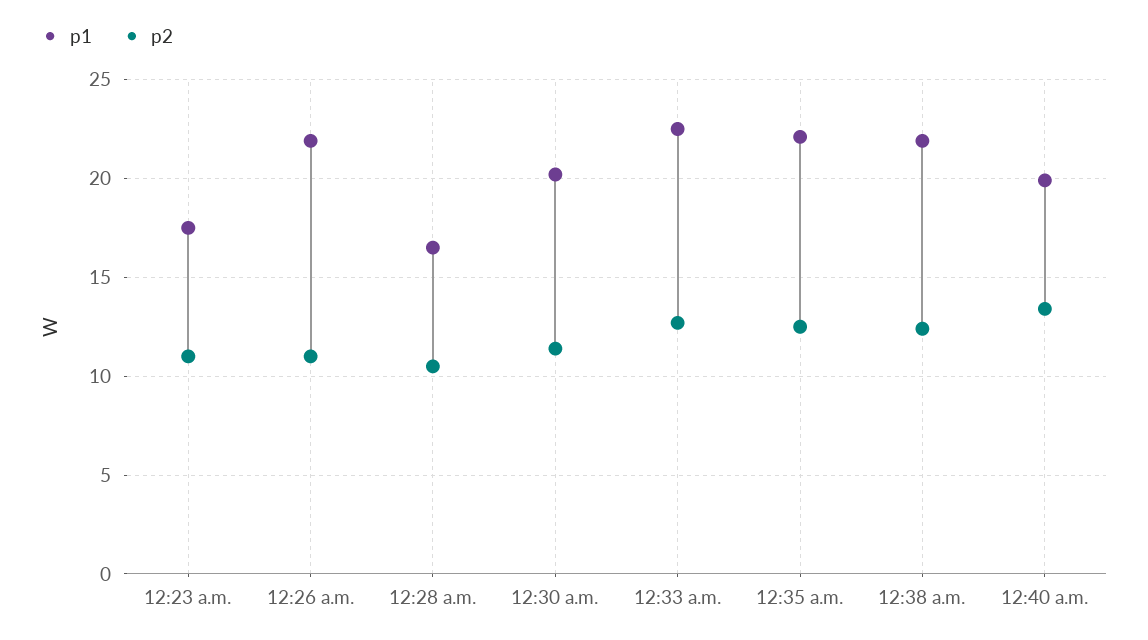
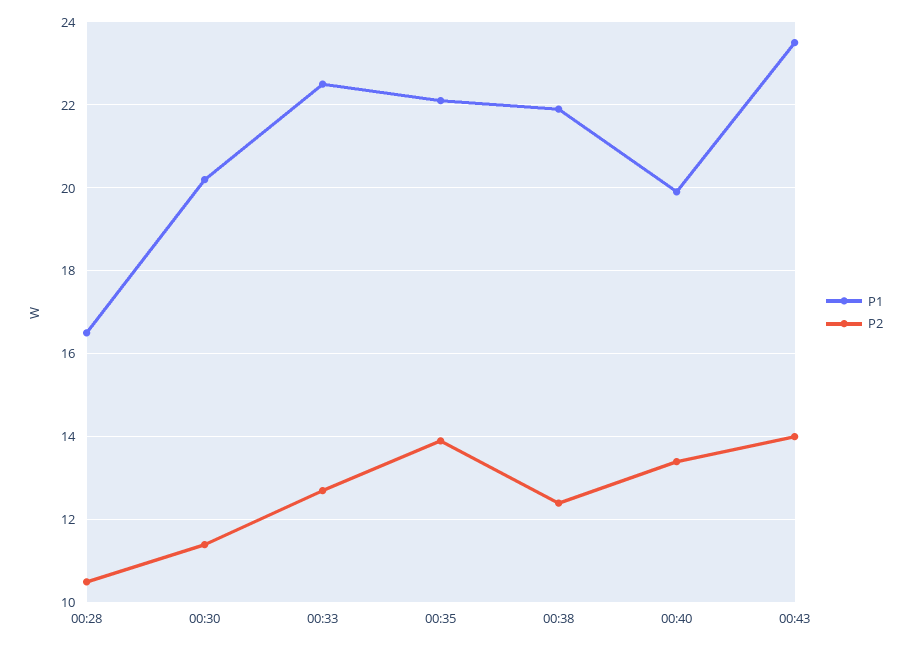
p1, 12:23 a.m.: 17.5 -> none
p2, 12:23 a.m.: 11 -> none
p1, 12:26 a.m.: 22 -> none
p2, 12:26 a.m.: 11 -> none
p2, 12:35 a.m.: 12.5 -> 14
p1, 00:43: none -> 23.5
p2, 00:43: none -> 14

